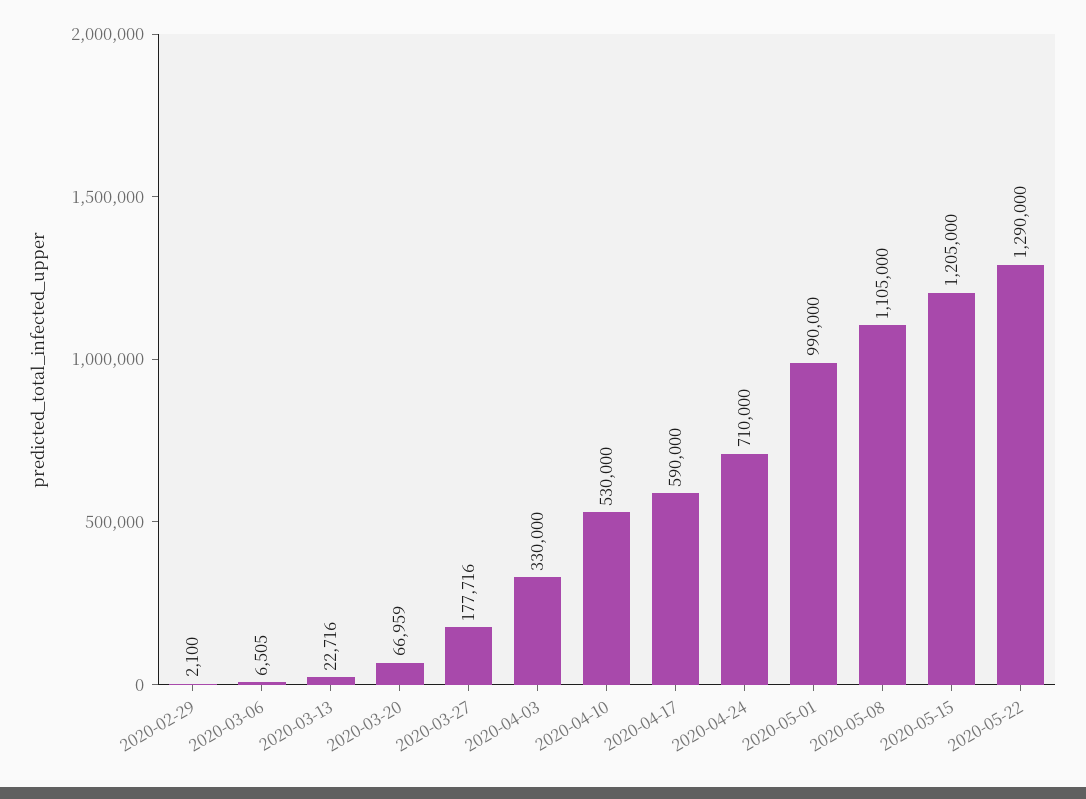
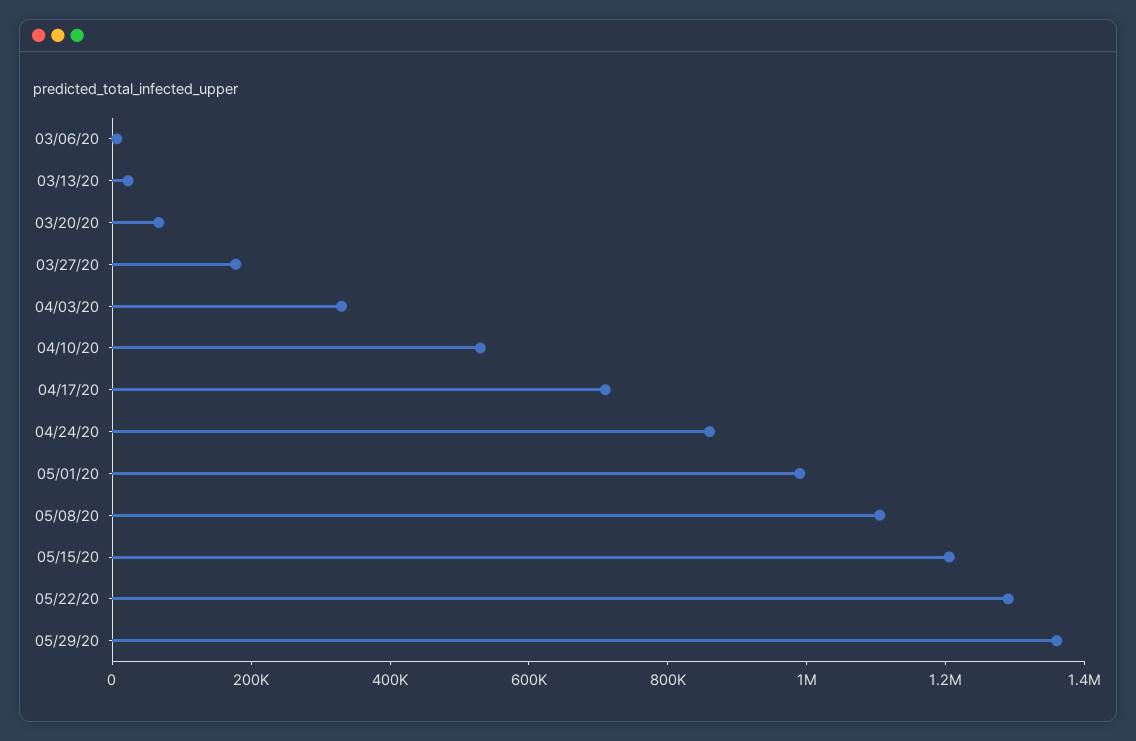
2020-02-29: 2100 -> none
2020-04-17: 590000 -> 700000
2020-04-24: 710000 -> 850000
05/29/20: none -> 1350000

